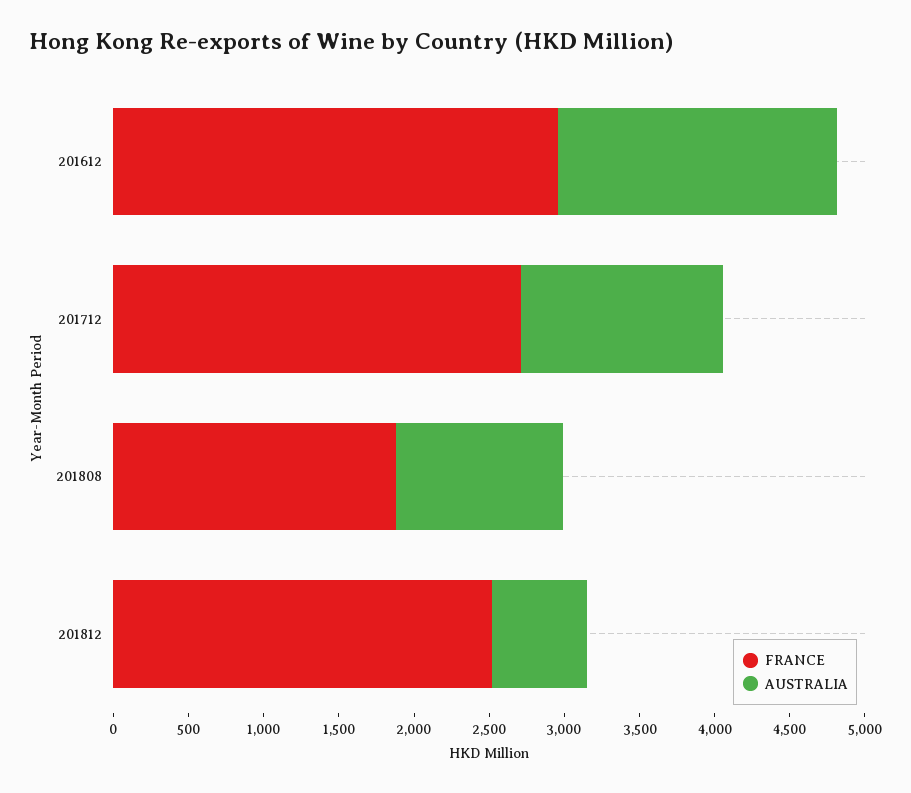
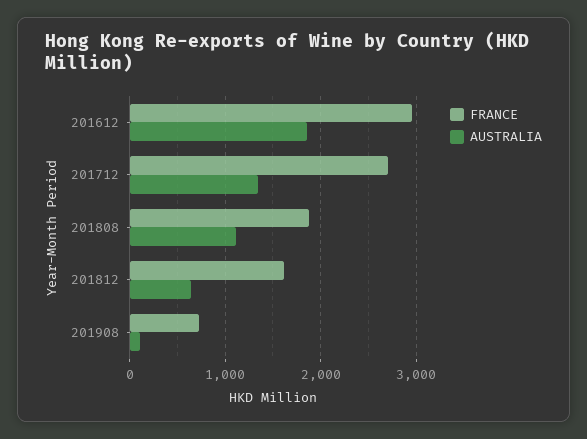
FRANCE, 201812: 2500 -> 1600
FRANCE, 201908: none -> 700
AUSTRALIA, 201908: none -> 100

